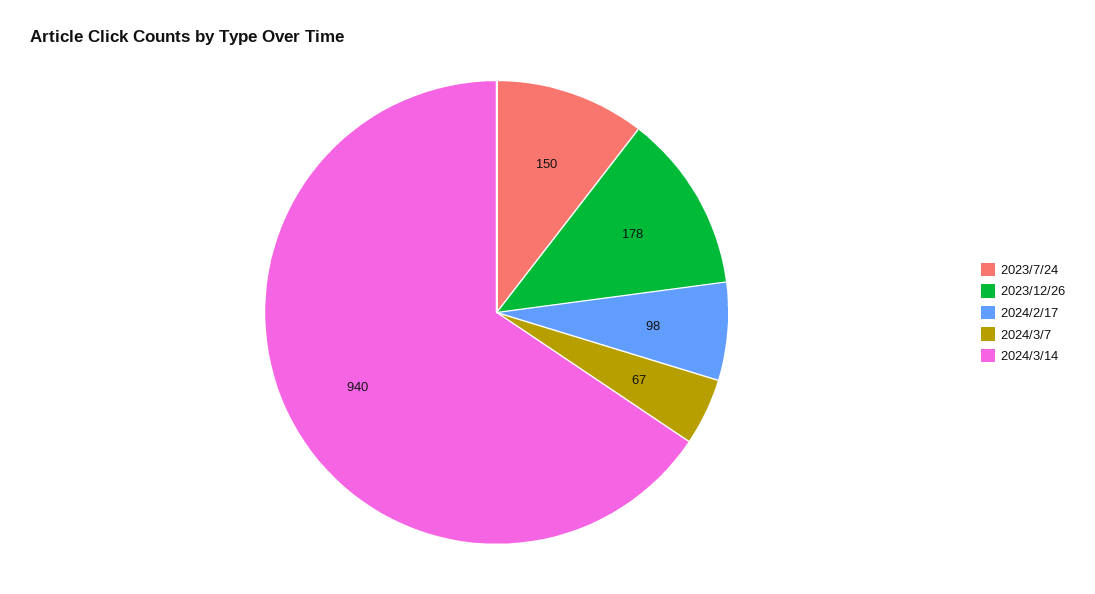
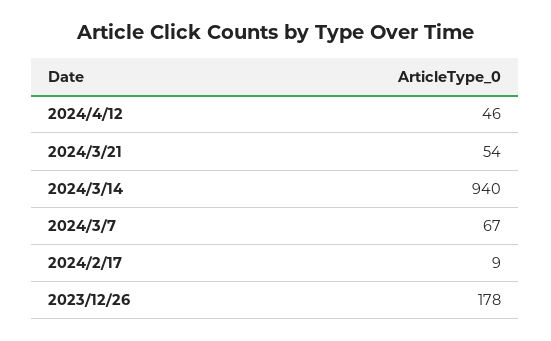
2023/7/24: 150 -> none
2024/2/17: 98 -> 9
2024/4/12: none -> 46
2024/3/21: none -> 54

